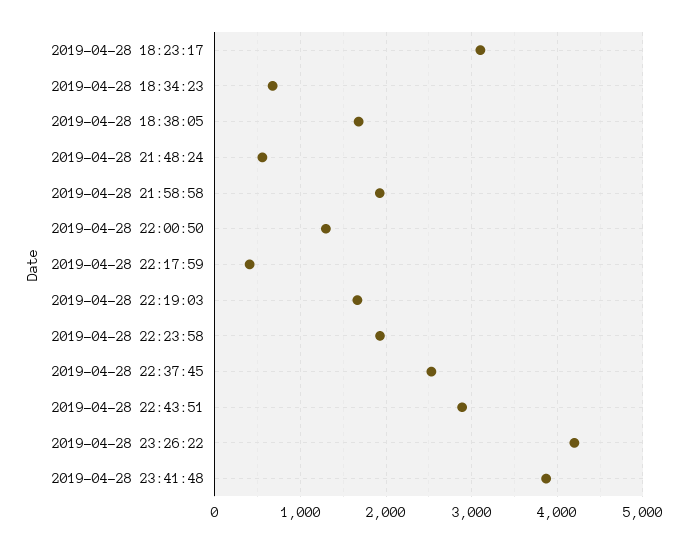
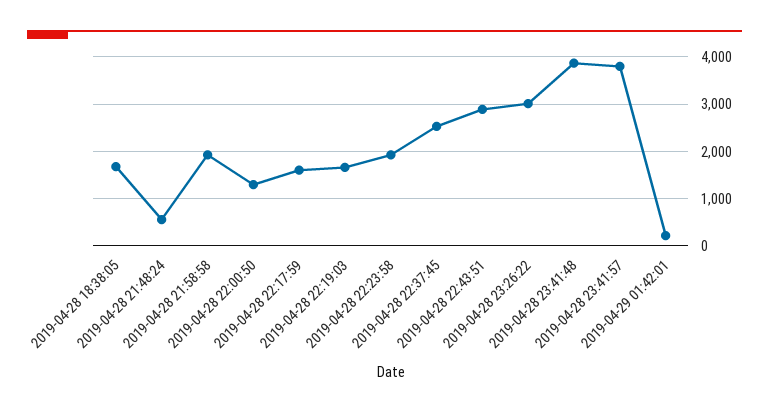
2019-04-28 18:23:17: 3100 -> none
2019-04-28 18:34:23: 700 -> none
2019-04-28 22:17:59: 400 -> 1600
2019-04-28 23:26:22: 4200 -> 3000
2019-04-28 23:41:57: none -> 3800
2019-04-29 01:42:01: none -> 200

